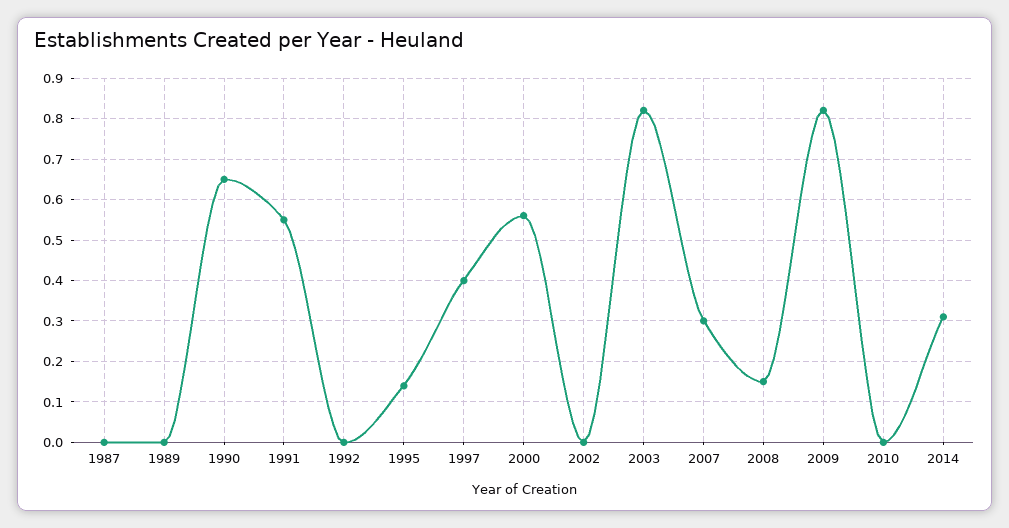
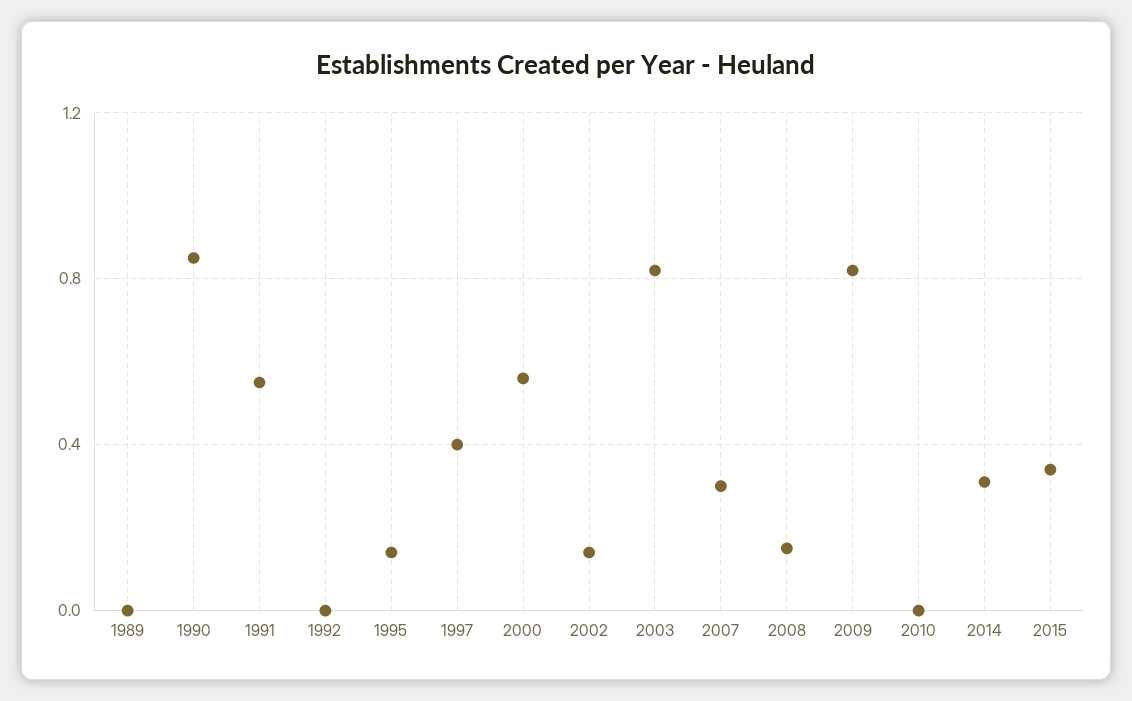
1987: 0 -> none
1990: 0.65 -> 0.85
2002: 0 -> 0.15
2015: none -> 0.35

